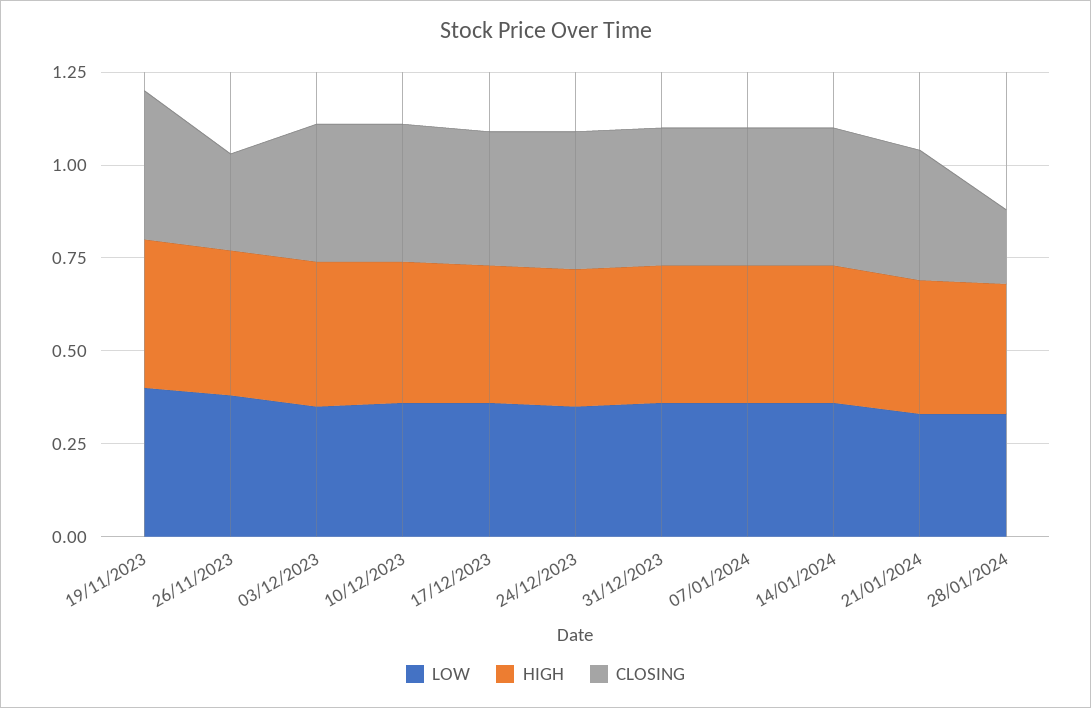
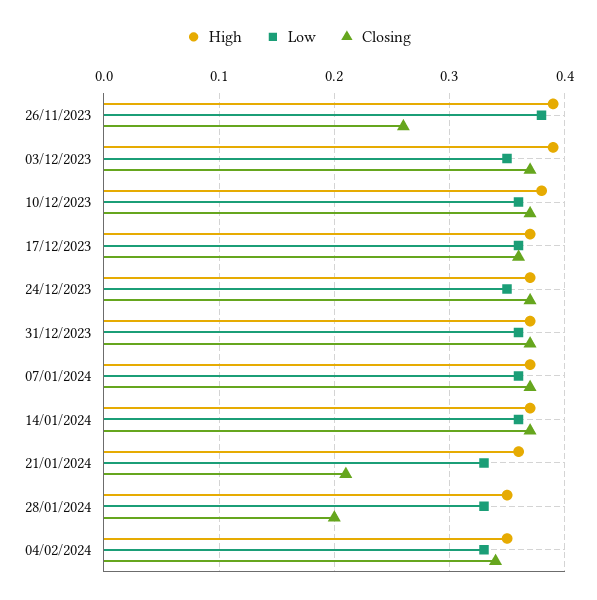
LOW, 19/11/2023: 0.4 -> none
HIGH, 19/11/2023: 0.4 -> none
CLOSING, 19/11/2023: 0.4 -> none
CLOSING, 21/01/2024: 0.35 -> 0.21
HIGH, 04/02/2024: none -> 0.35
LOW, 04/02/2024: none -> 0.33
CLOSING, 04/02/2024: none -> 0.34

